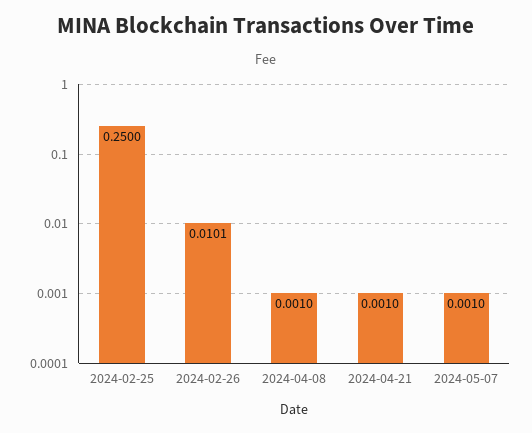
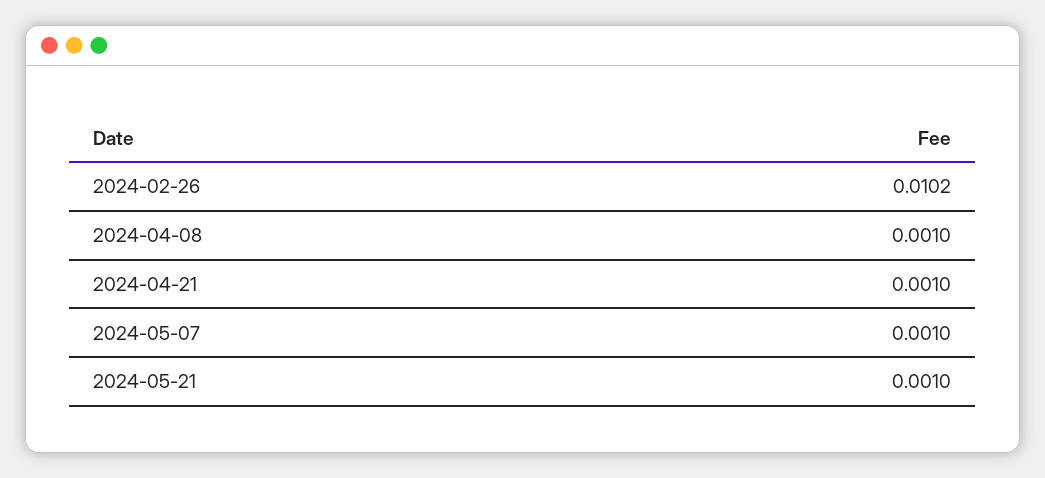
2024-02-25: 0.25 -> none
2024-02-26: 0.0101 -> 0.0102
2024-05-21: none -> 0.001

